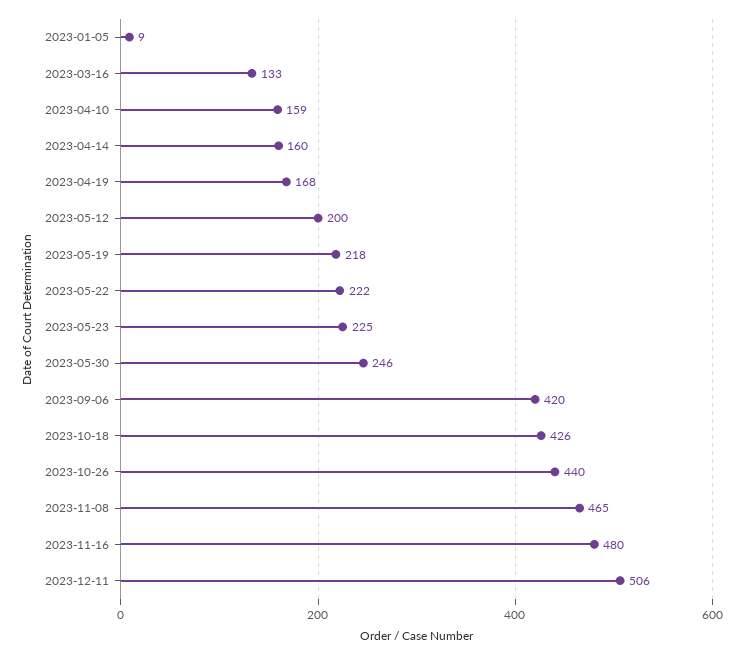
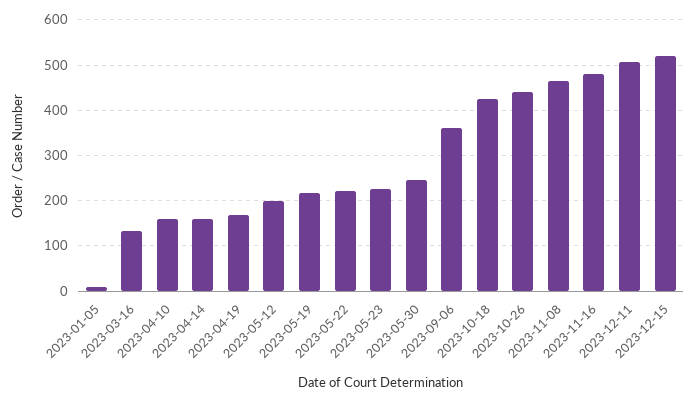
2023-09-06: 420 -> 360
2023-12-15: none -> 520

